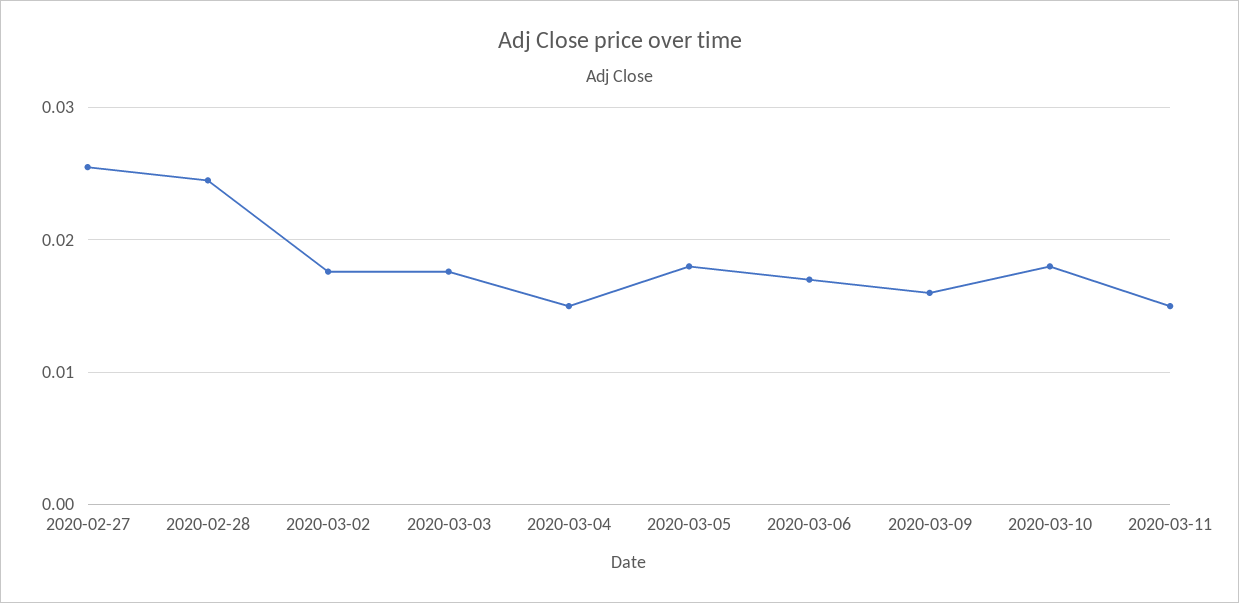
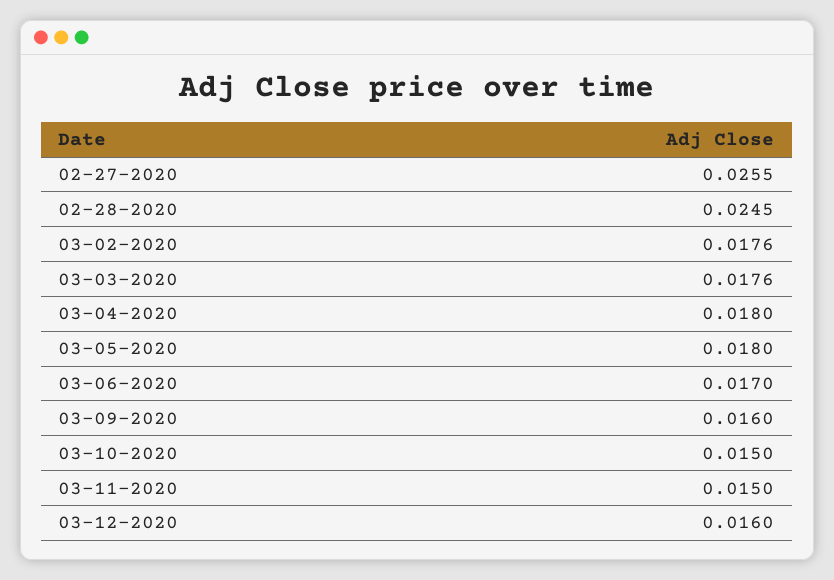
2020-03-04: 0.015 -> 0.018
2020-03-10: 0.018 -> 0.015
03-12-2020: none -> 0.016

